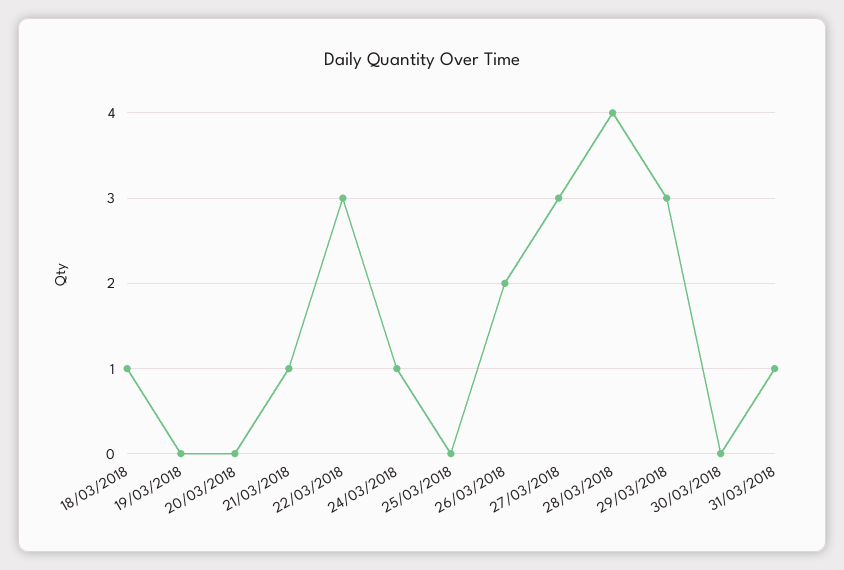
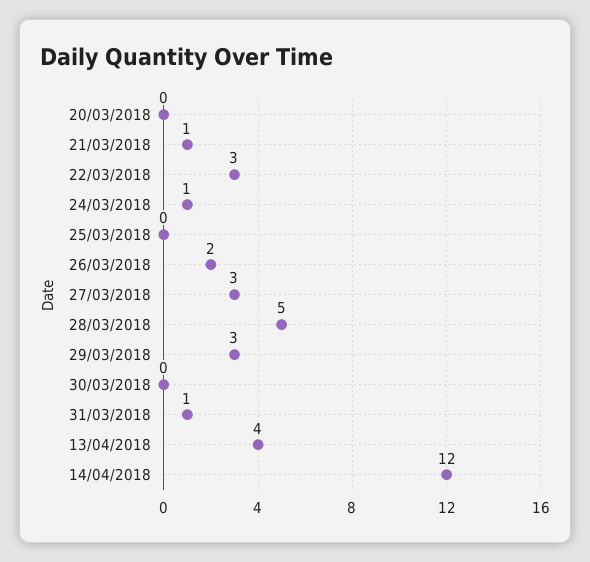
18/03/2018: 1 -> none
19/03/2018: 0 -> none
28/03/2018: 4 -> 5
13/04/2018: none -> 4
14/04/2018: none -> 12

